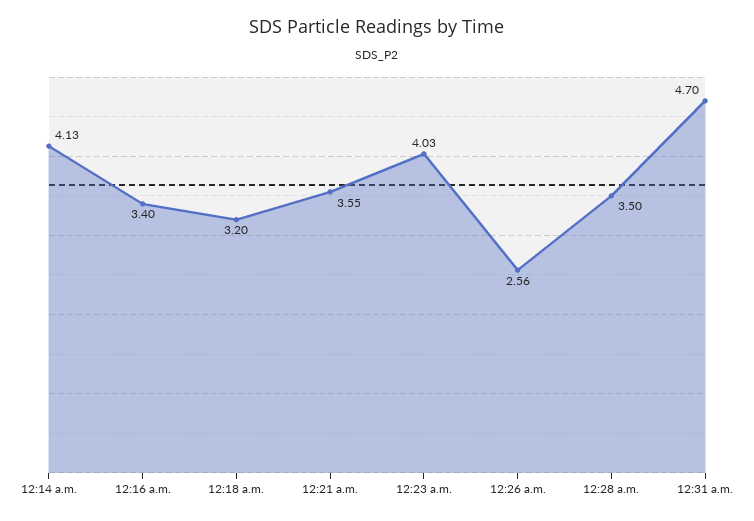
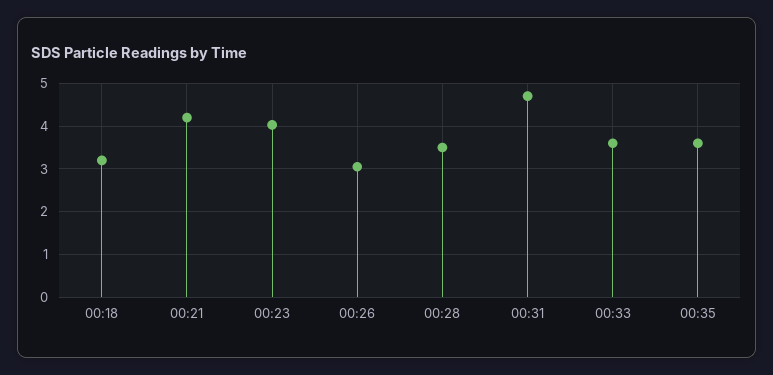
12:14 a.m.: 4.13 -> none
12:16 a.m.: 3.4 -> none
12:21 a.m.: 3.55 -> 4.2
12:26 a.m.: 2.56 -> 3
00:33: none -> 3.6
00:35: none -> 3.6

